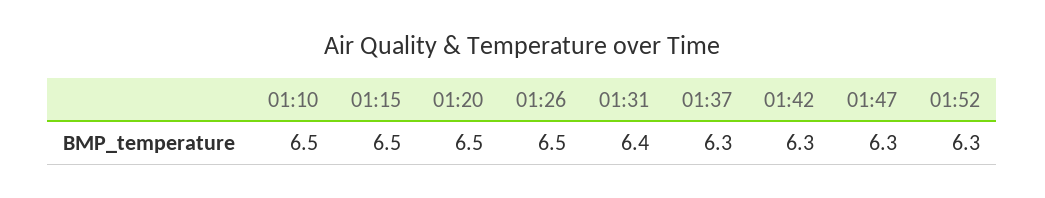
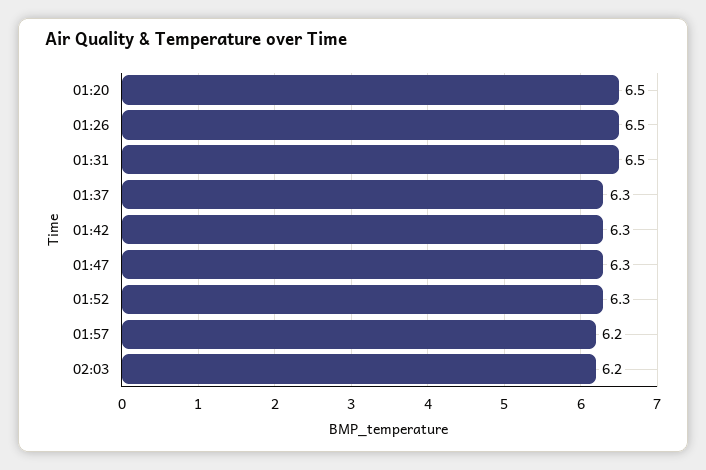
01:10: 6.5 -> none
01:15: 6.5 -> none
01:31: 6.4 -> 6.5
01:57: none -> 6.2
02:03: none -> 6.2

